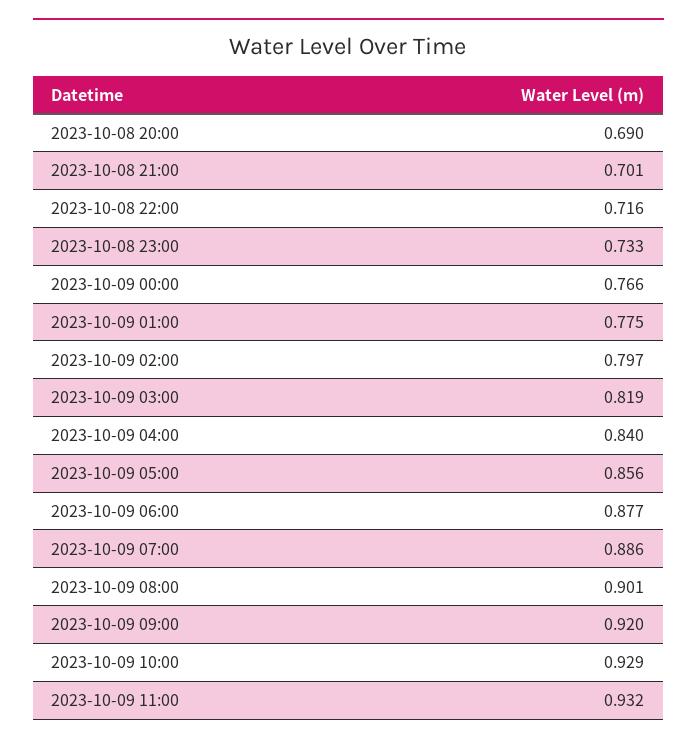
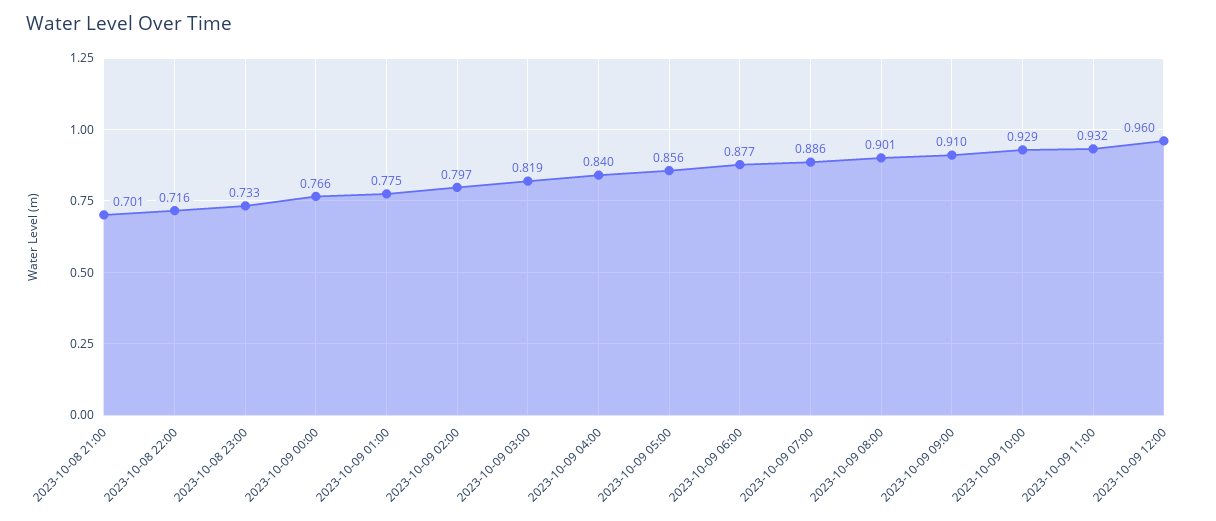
2023-10-08 20:00: 0.69 -> none
2023-10-09 09:00: 0.92 -> 0.91
2023-10-09 12:00: none -> 0.96

